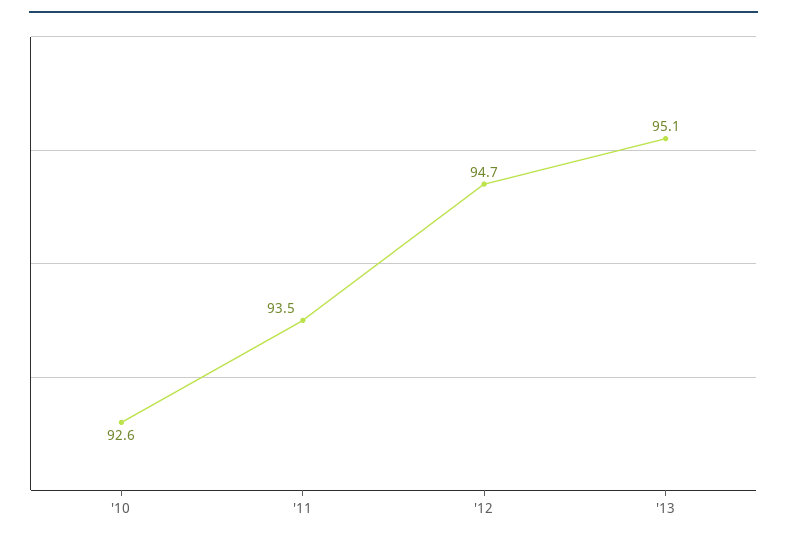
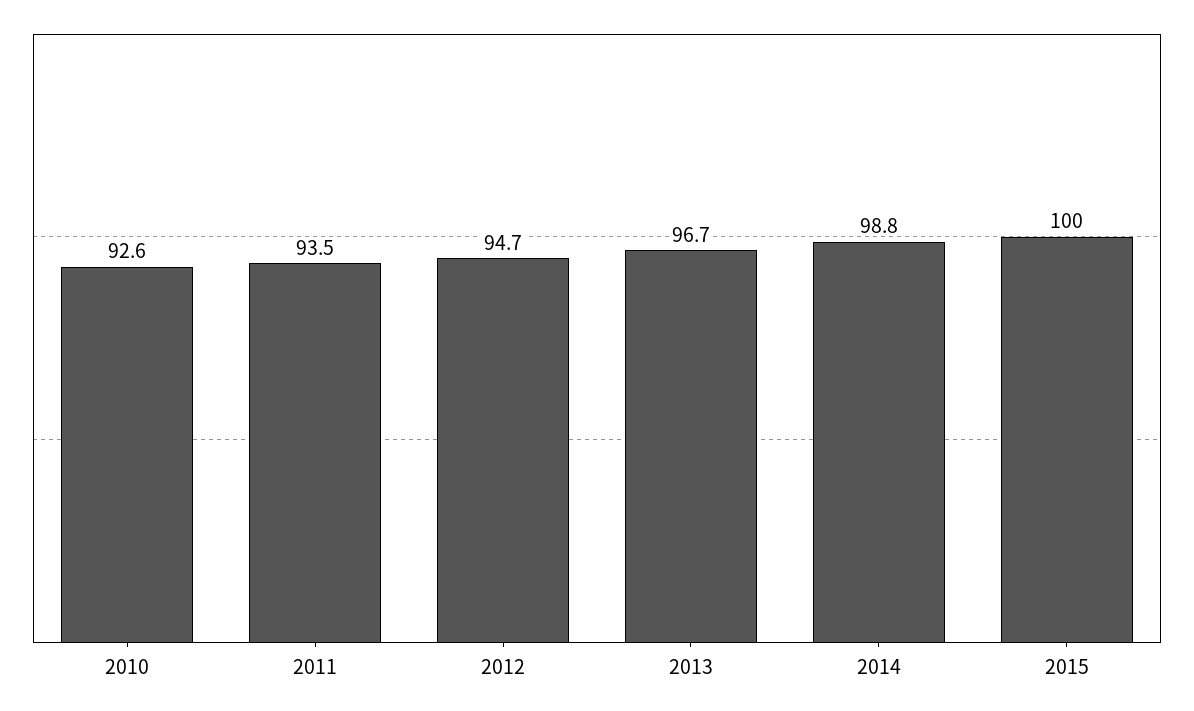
'13: 95.1 -> 96.7
2014: none -> 98.8
2015: none -> 100

